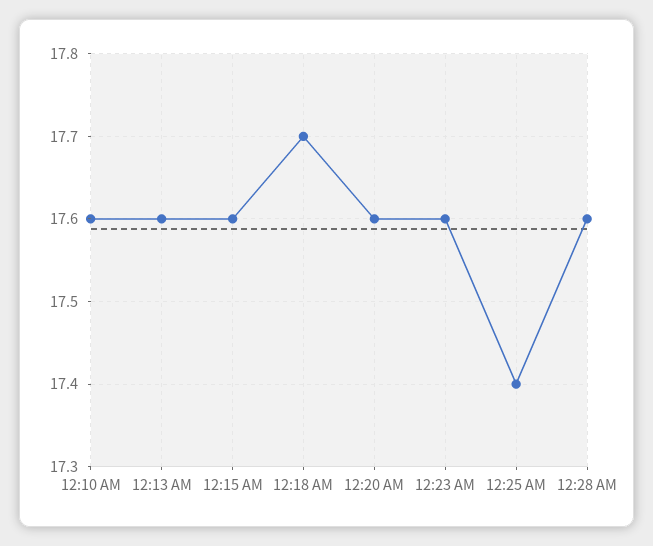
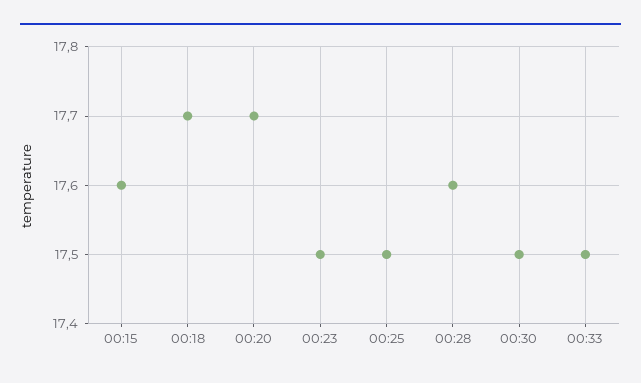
12:10 AM: 17.6 -> none
12:13 AM: 17.6 -> none
12:20 AM: 17.6 -> 17.7
12:23 AM: 17.6 -> 17.5
12:25 AM: 17.4 -> 17.5
00:30: none -> 17.5
00:33: none -> 17.5

